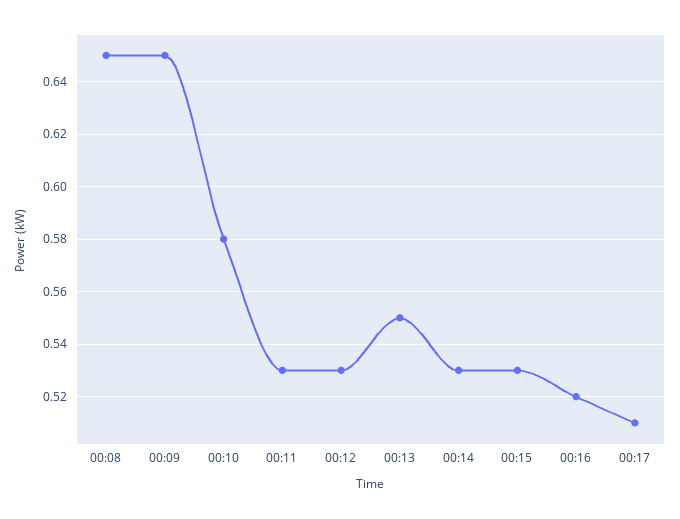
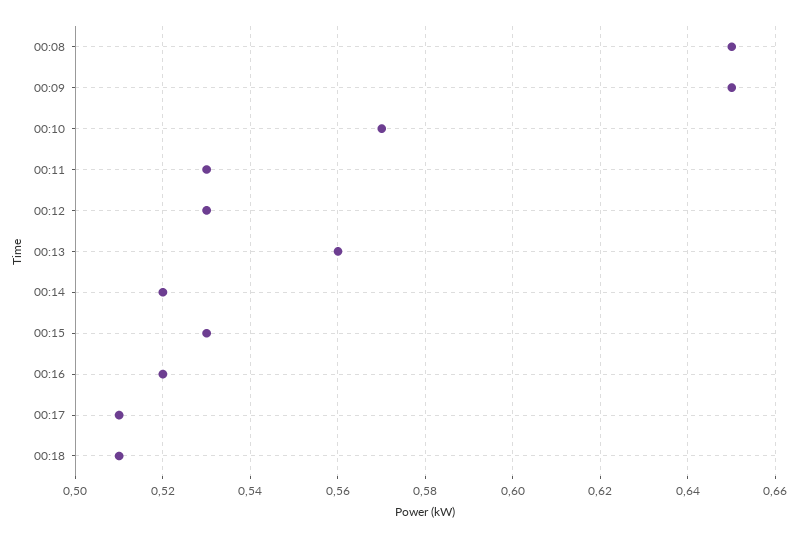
00:10: 0.58 -> 0.57
00:13: 0.55 -> 0.56
00:14: 0.53 -> 0.52
00:18: none -> 0.51

